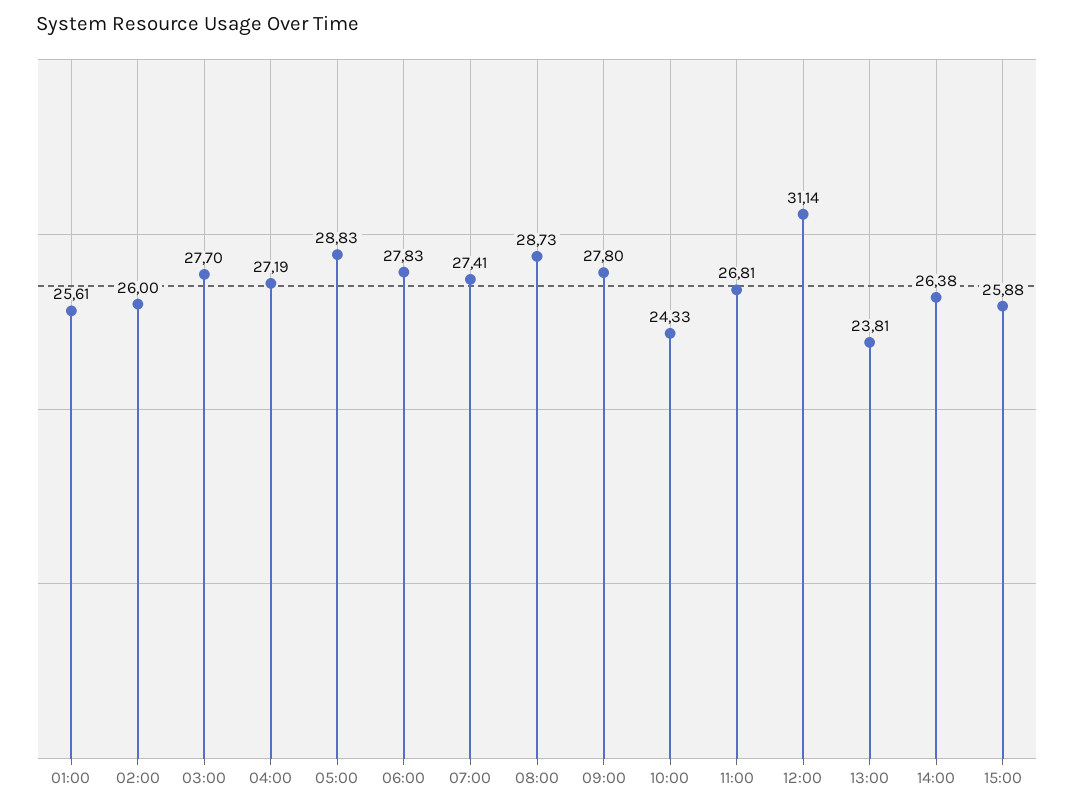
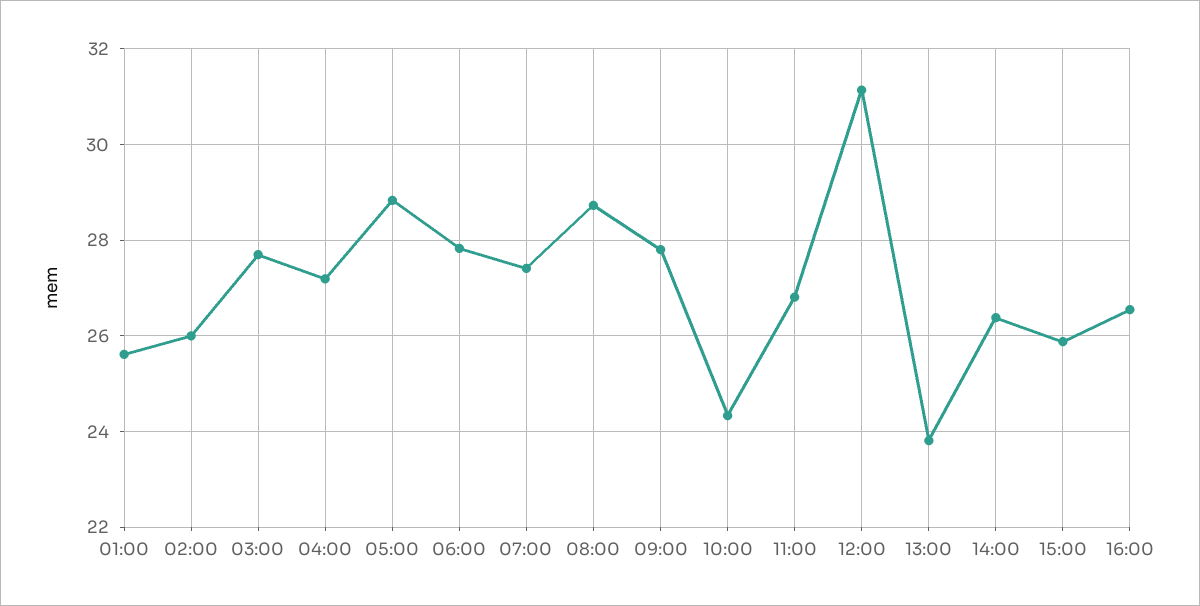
16:00: none -> 26.6

